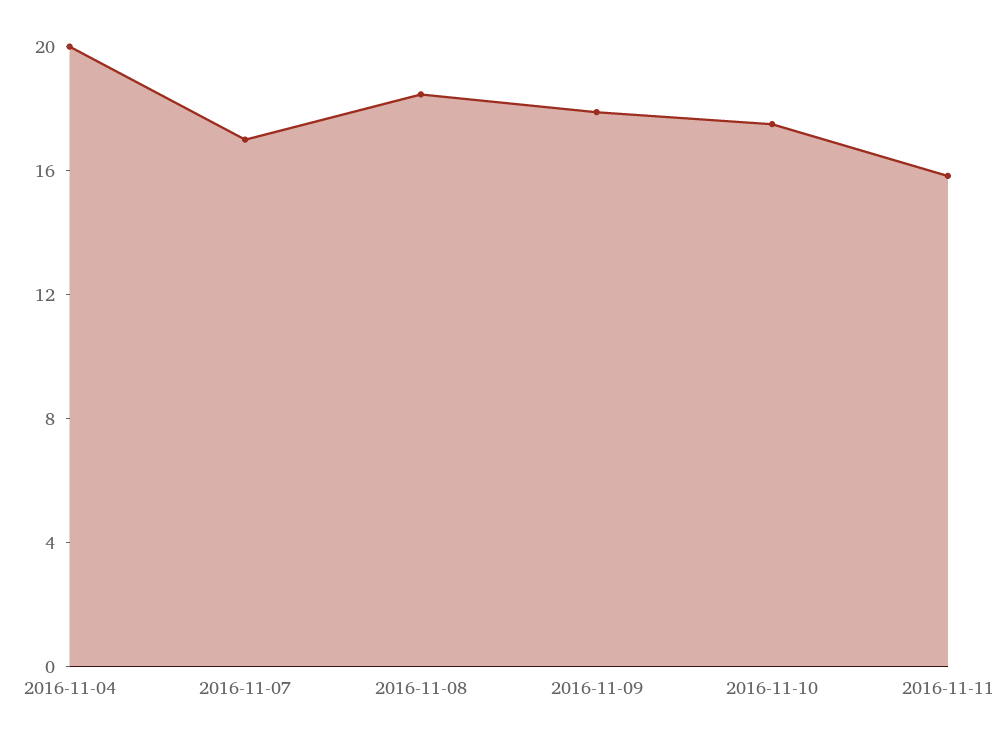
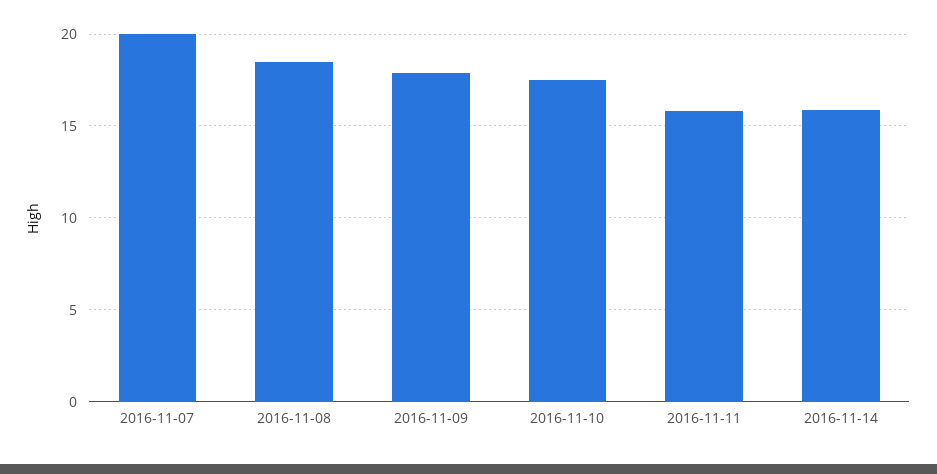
2016-11-04: 20 -> none
2016-11-07: 17 -> 20
2016-11-14: none -> 16

